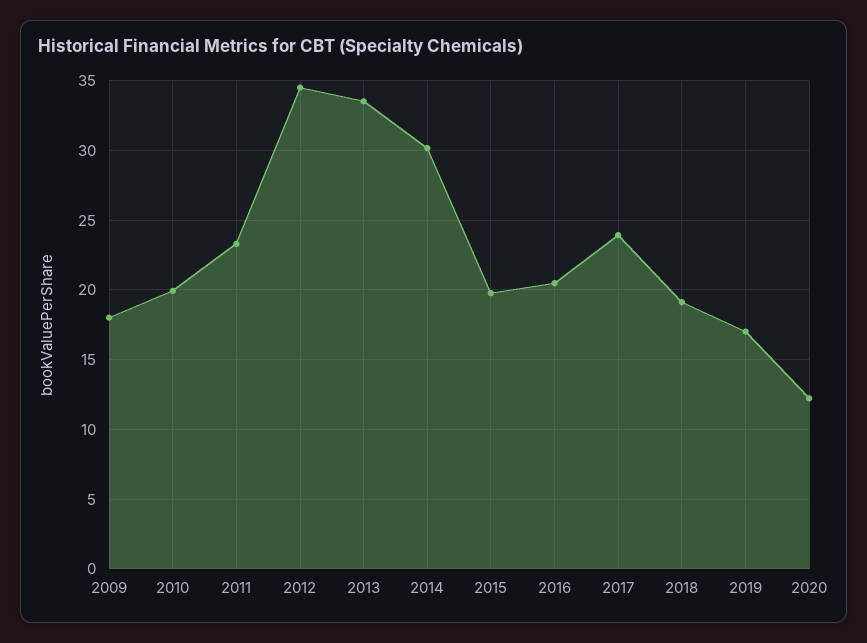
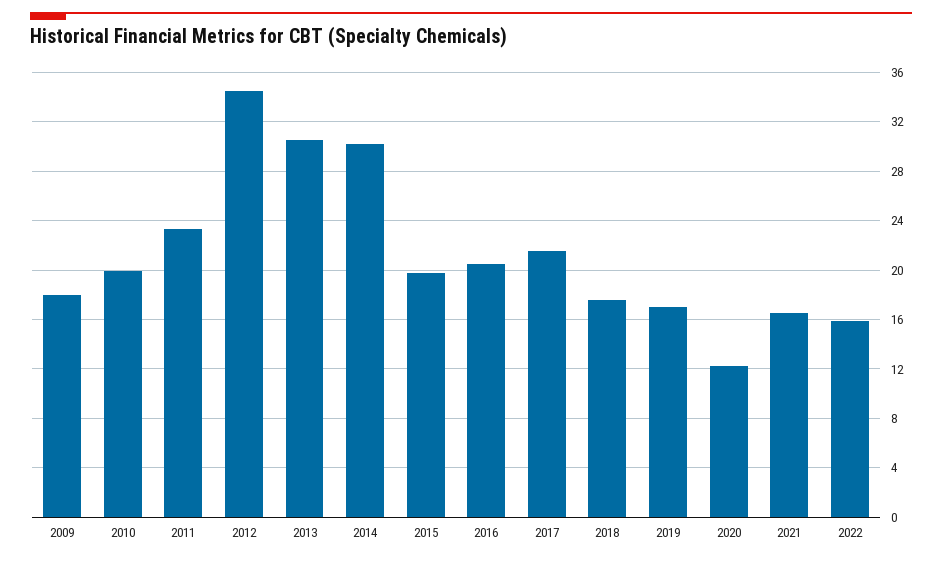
2013: 33.5 -> 30.5
2017: 24 -> 21.5
2018: 19 -> 17.5
2021: none -> 16.5
2022: none -> 16

